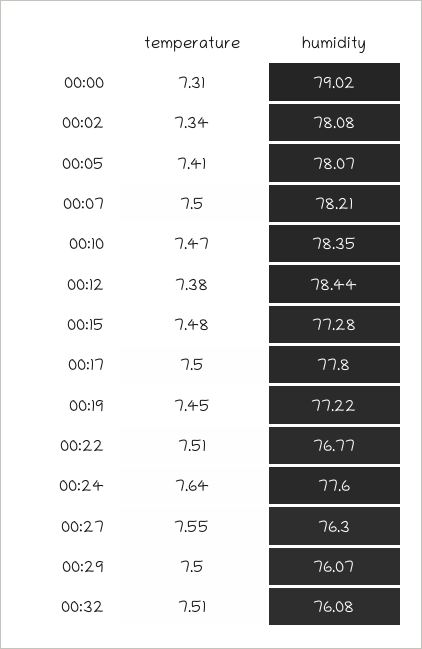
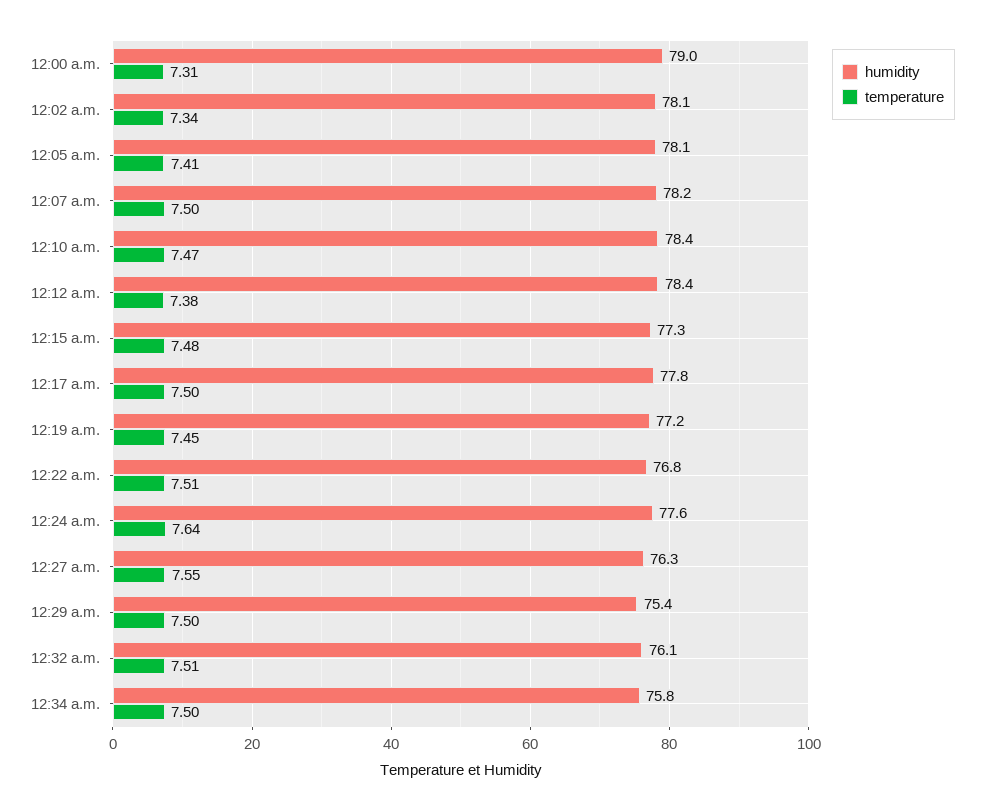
humidity, 00:29: 76.07 -> 75.4
humidity, 12:34 a.m.: none -> 75.8
temperature, 12:34 a.m.: none -> 7.5

